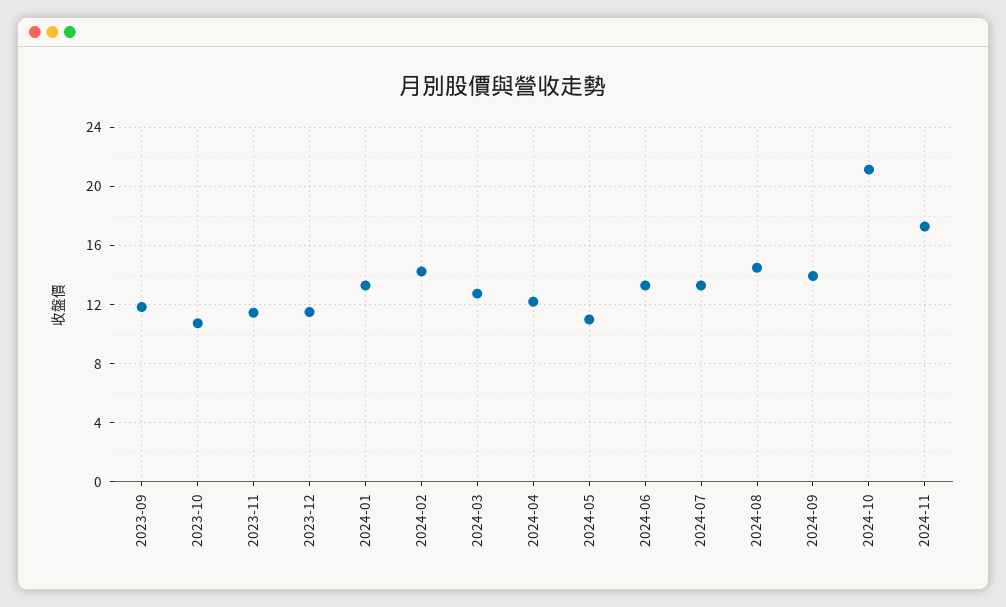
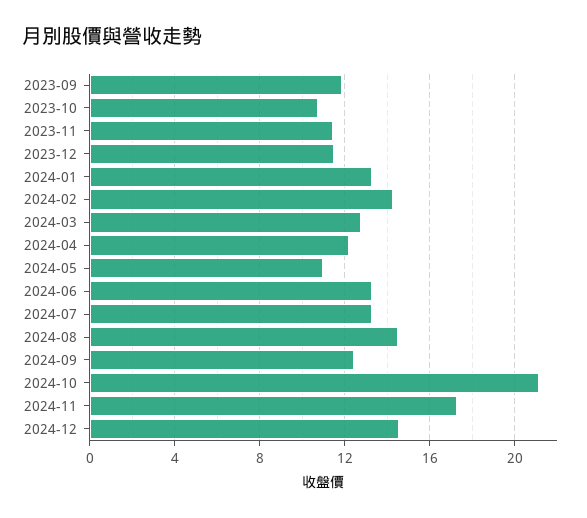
2024-09: 14 -> 12.5
2024-12: none -> 14.5

